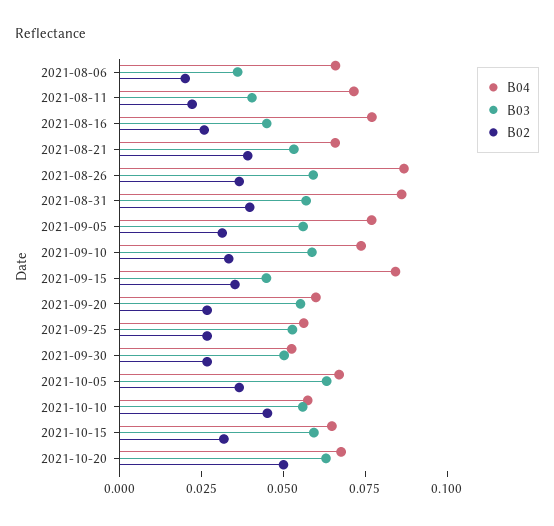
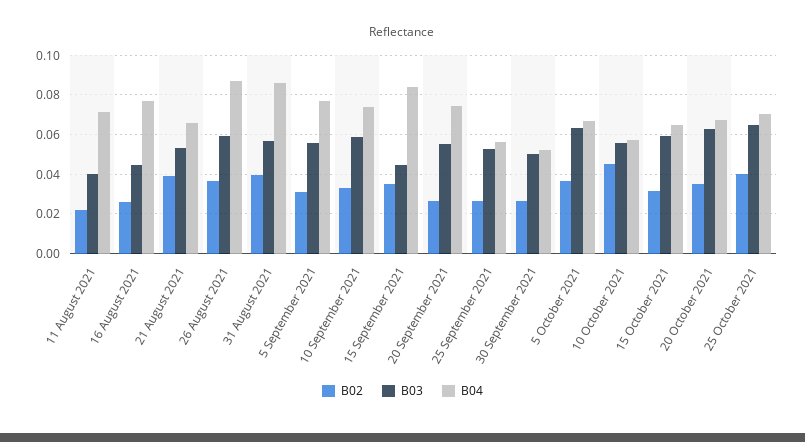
B04, 2021-08-06: 0.065 -> none
B03, 2021-08-06: 0.035 -> none
B02, 2021-08-06: 0.02 -> none
B04, 2021-09-20: 0.06 -> 0.075
B02, 2021-10-20: 0.05 -> 0.035
B02, 25 October 2021: none -> 0.04
B03, 25 October 2021: none -> 0.065
B04, 25 October 2021: none -> 0.07

